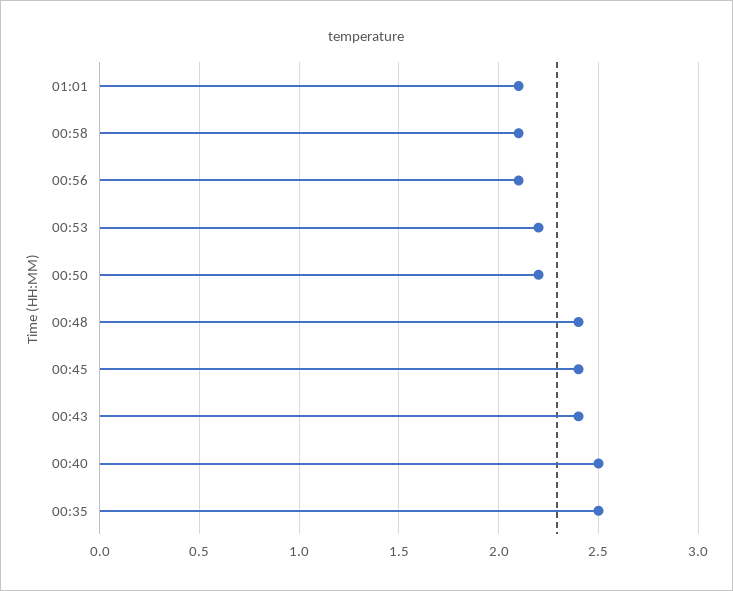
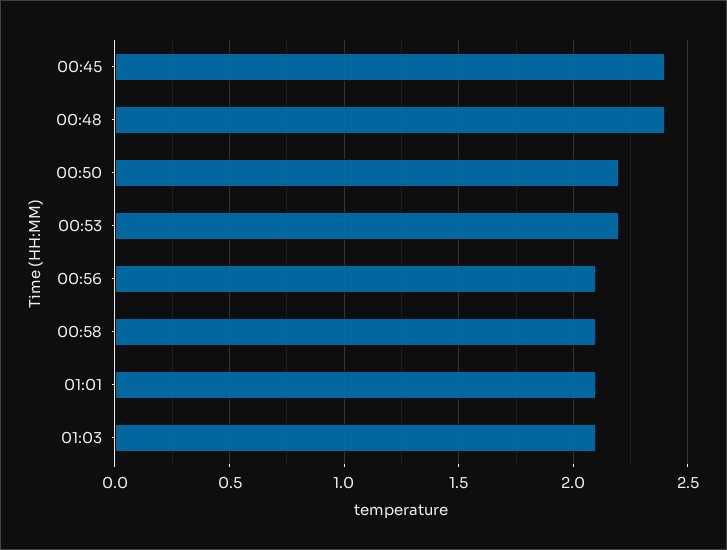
00:43: 2.4 -> none
00:40: 2.5 -> none
00:35: 2.5 -> none
01:03: none -> 2.1

